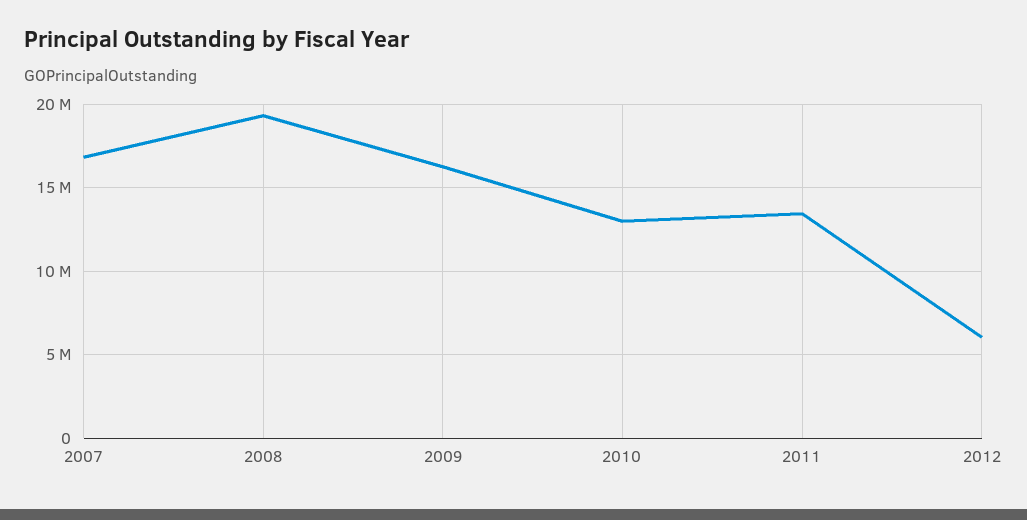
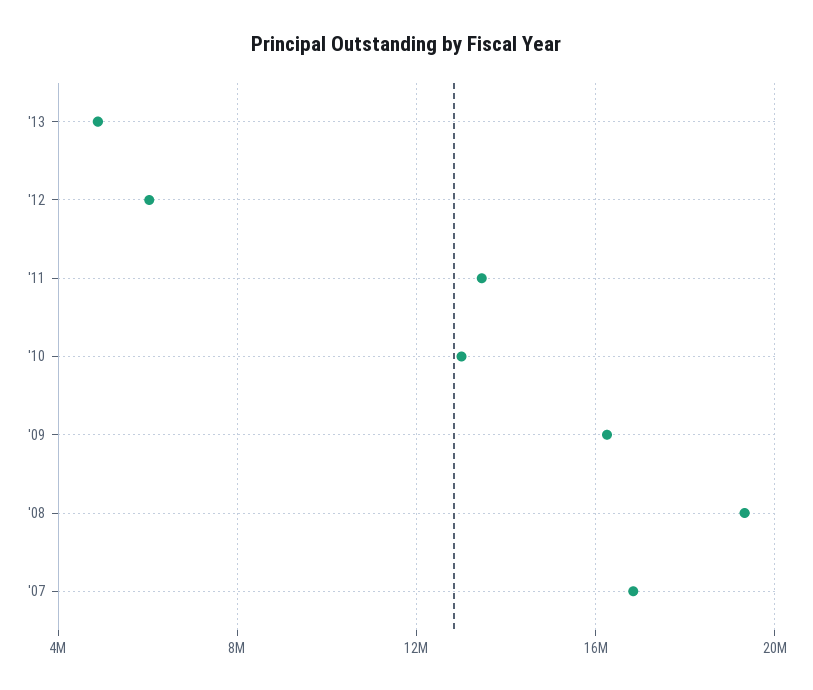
'13: none -> 5000000

